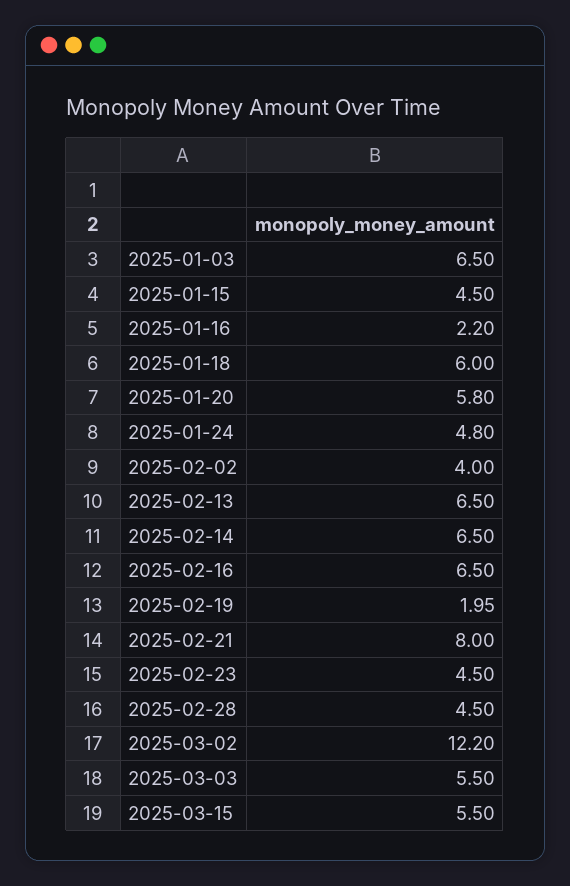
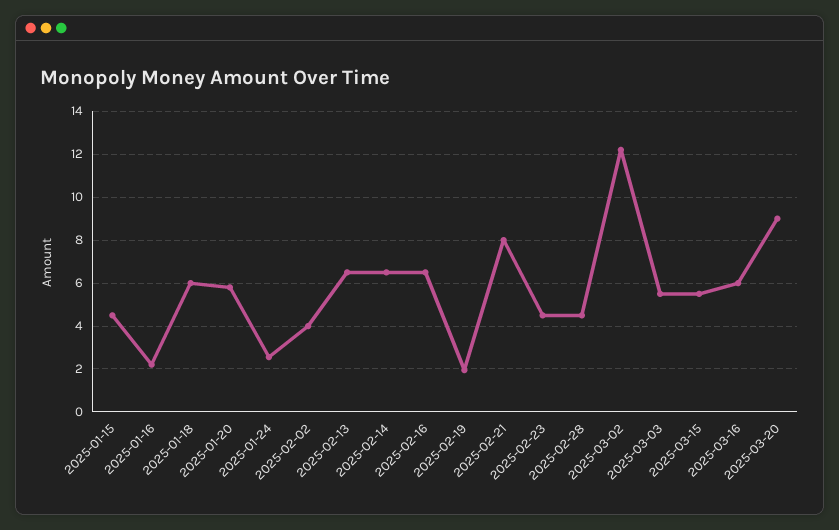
2025-01-03: 6.5 -> none
2025-01-24: 4.8 -> 2.5
2025-03-16: none -> 6
2025-03-20: none -> 9

